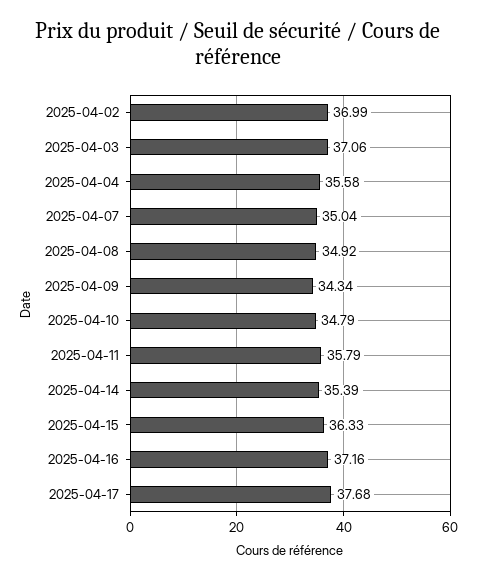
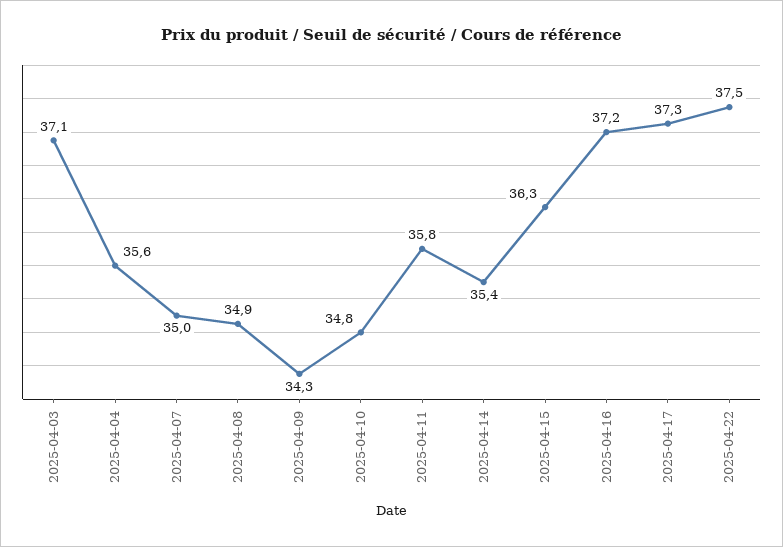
2025-04-02: 36.99 -> none
2025-04-17: 37.68 -> 37.3
2025-04-22: none -> 37.5

